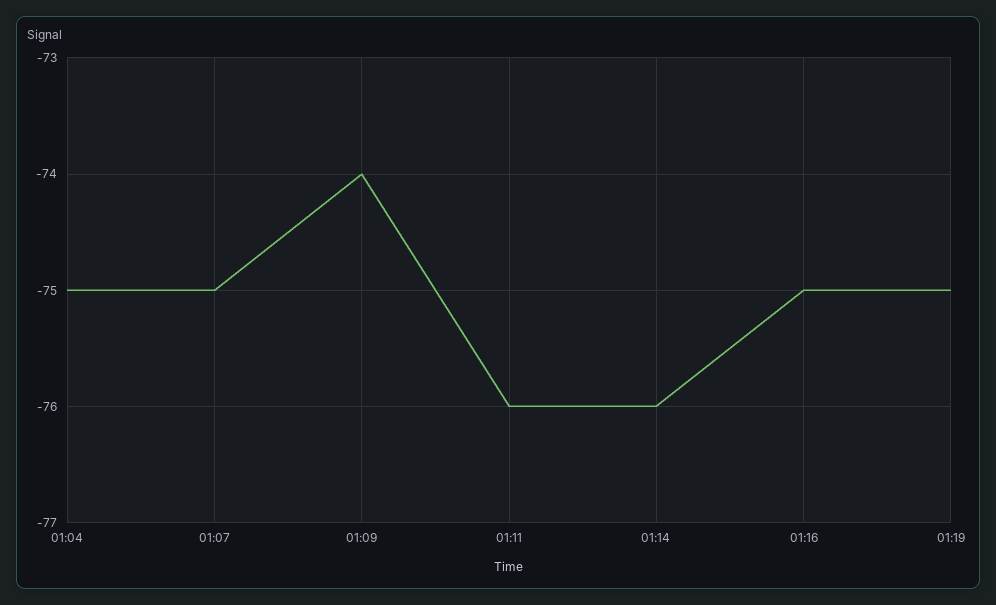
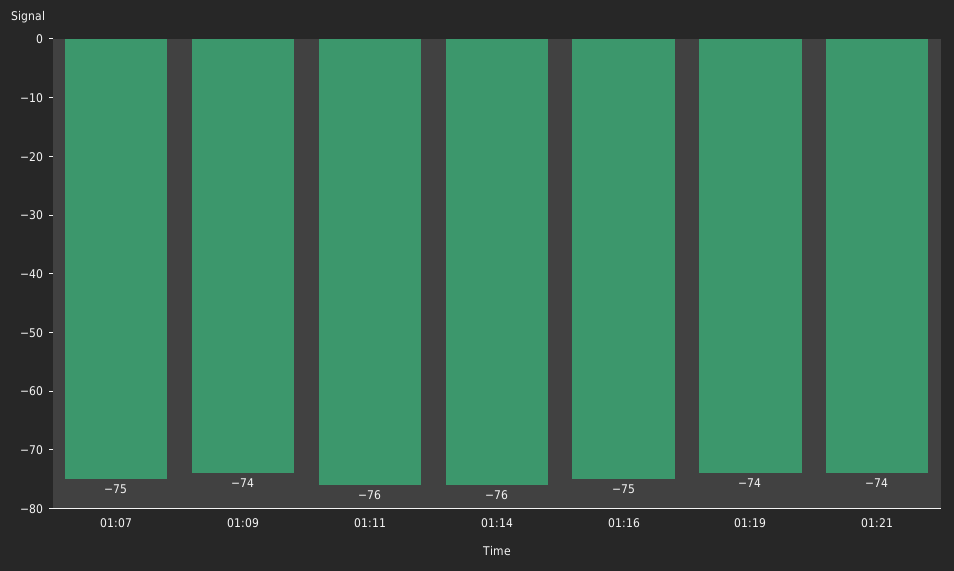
01:04: -75 -> none
01:19: -75 -> -74
01:21: none -> -74

